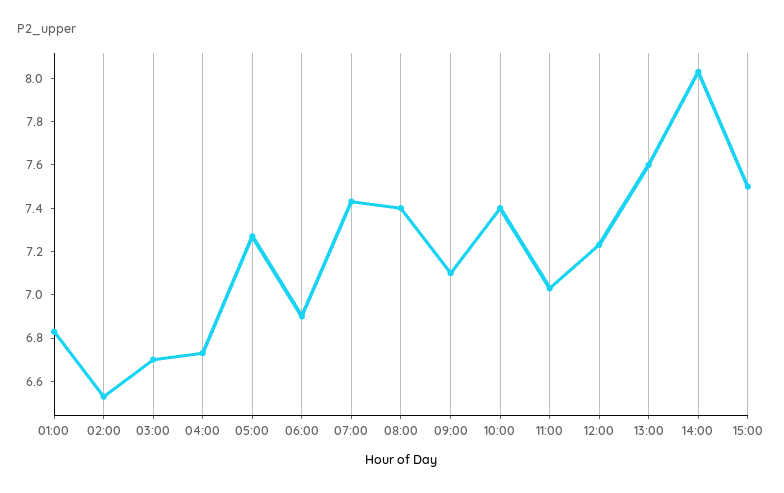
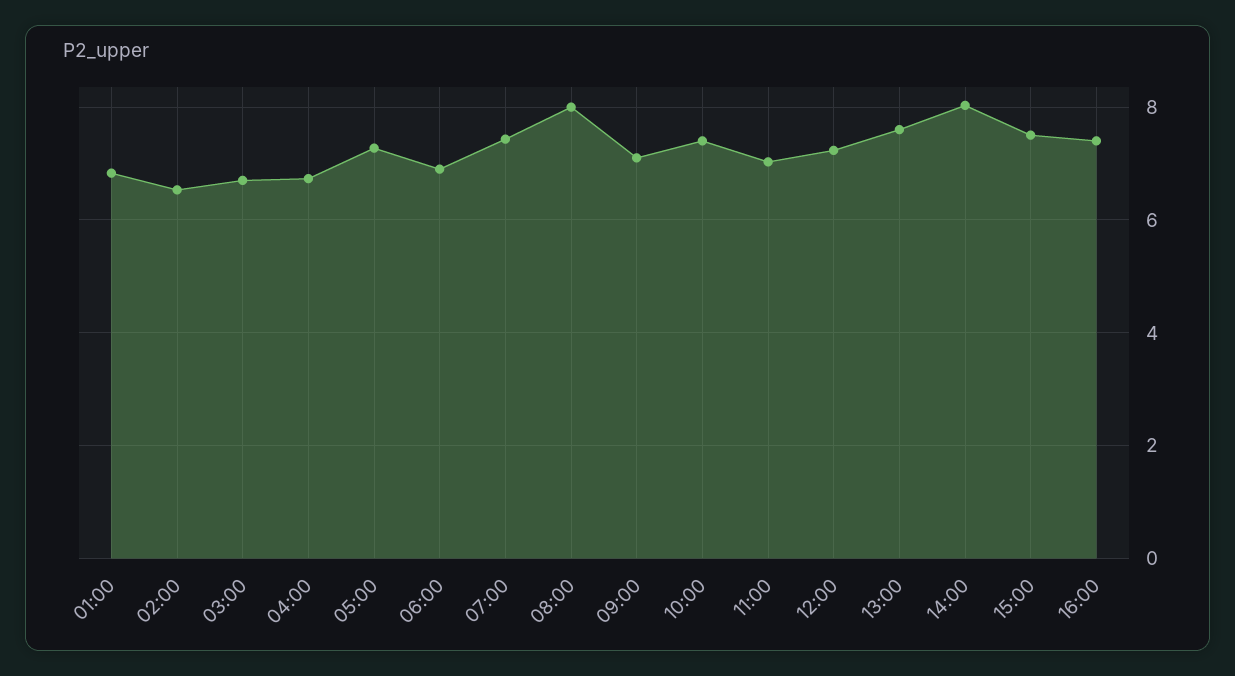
08:00: 7.4 -> 8
16:00: none -> 7.4

